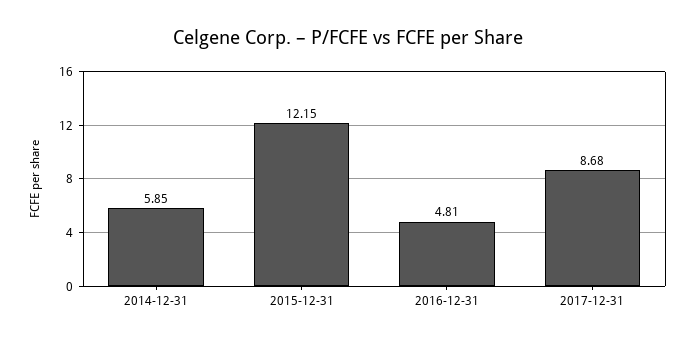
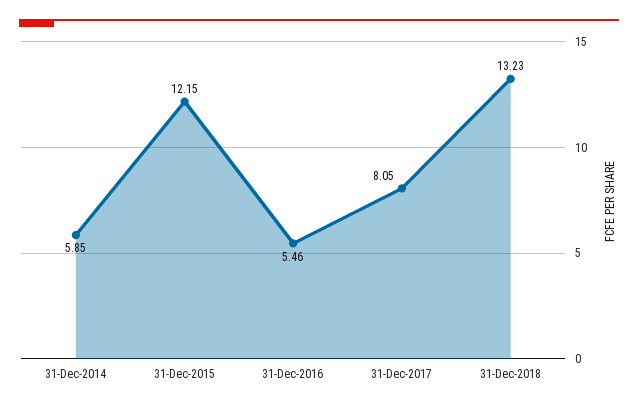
2016-12-31: 4.81 -> 5.46
2017-12-31: 8.68 -> 8.05
31-Dec-2018: none -> 13.23

